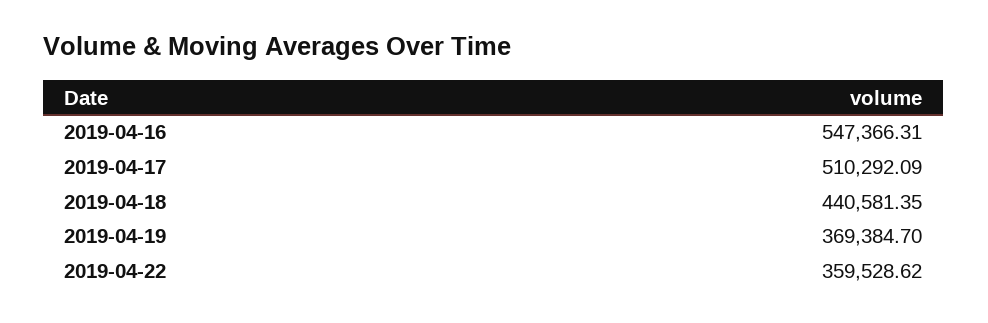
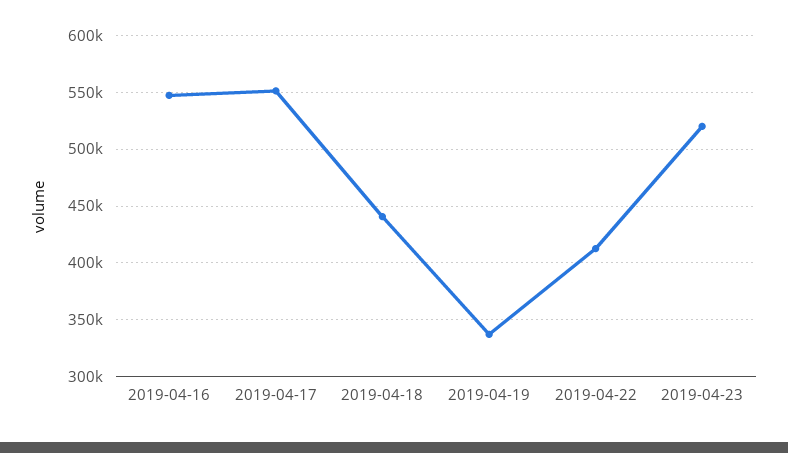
2019-04-17: 510292.09 -> 550000
2019-04-19: 369384.7 -> 340000
2019-04-22: 359528.62 -> 410000
2019-04-23: none -> 520000

